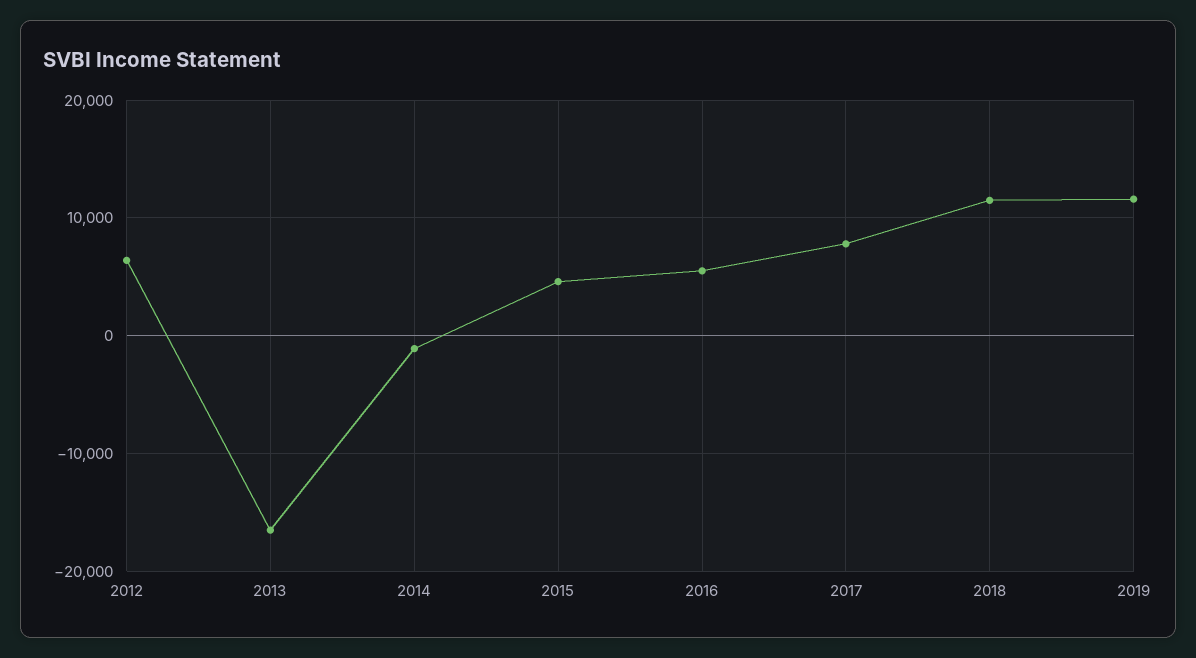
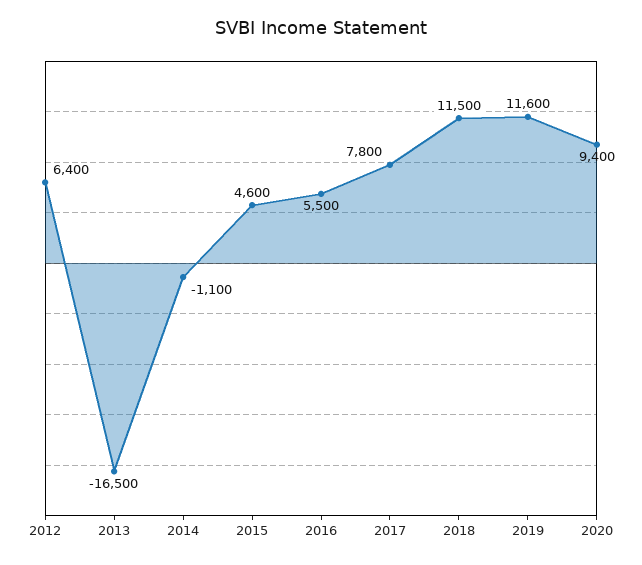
2020: none -> 9400

